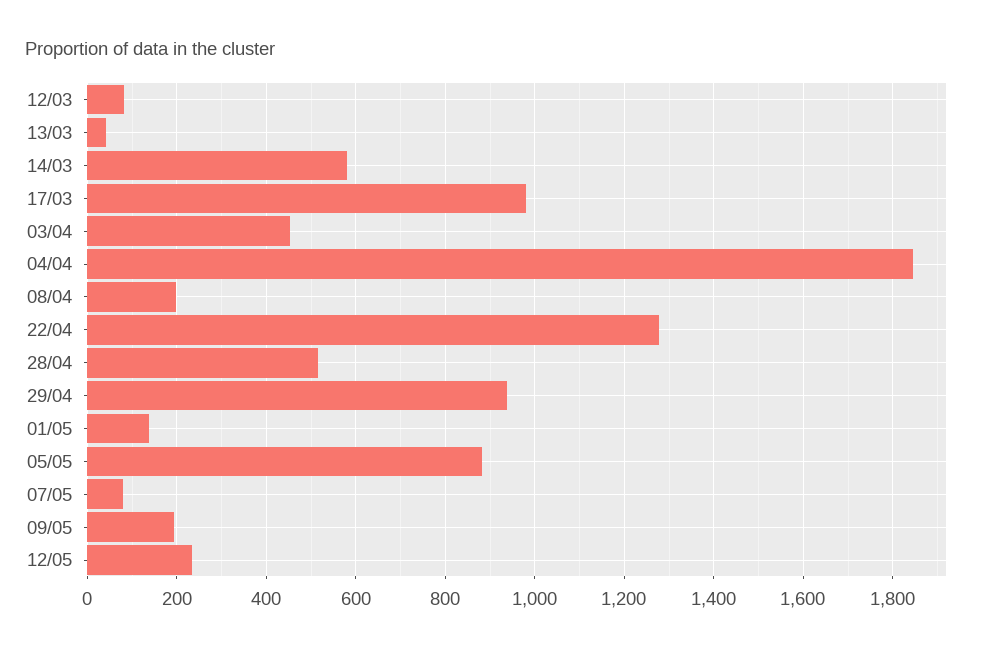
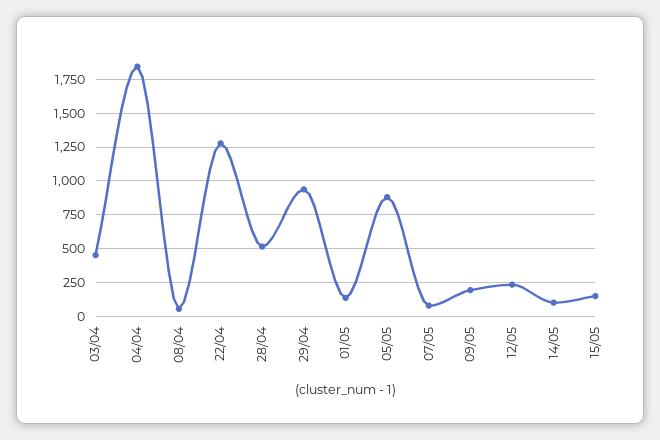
12/03: 80 -> none
13/03: 40 -> none
14/03: 580 -> none
17/03: 980 -> none
08/04: 200 -> 50
14/05: none -> 100
15/05: none -> 150

